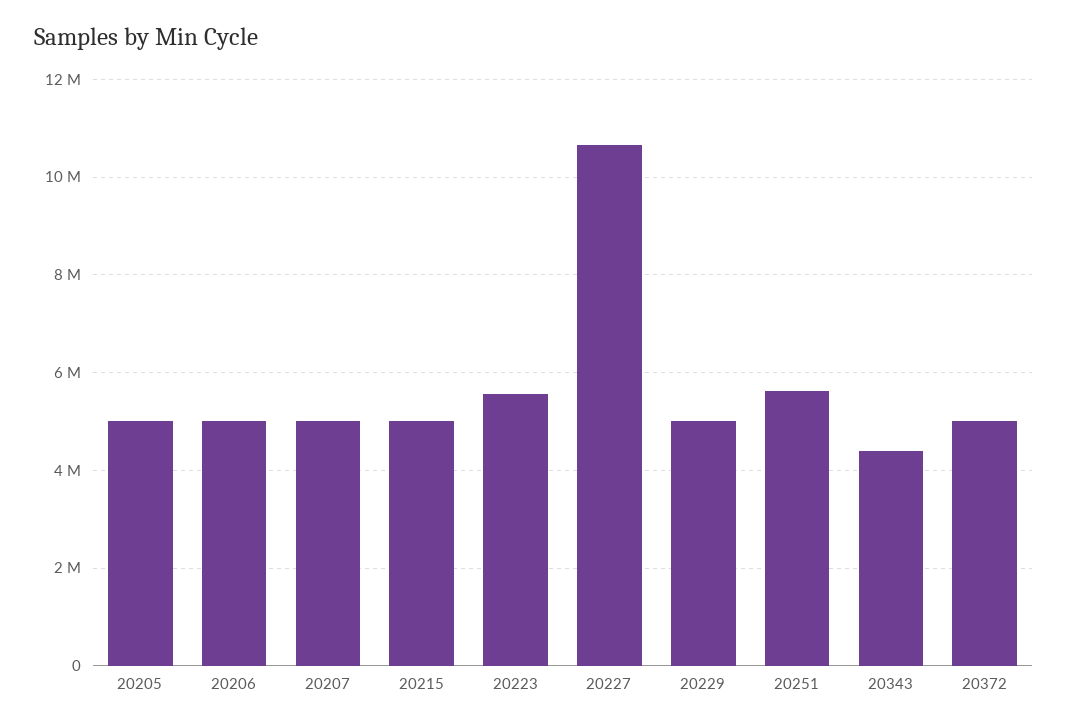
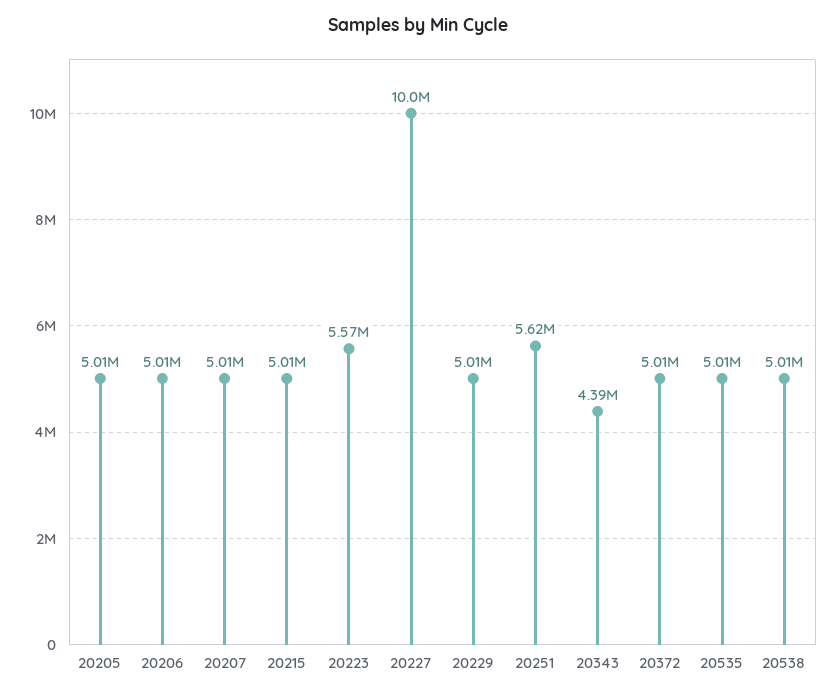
20227: 10600000 -> 10000000
20535: none -> 5010000
20538: none -> 5010000

